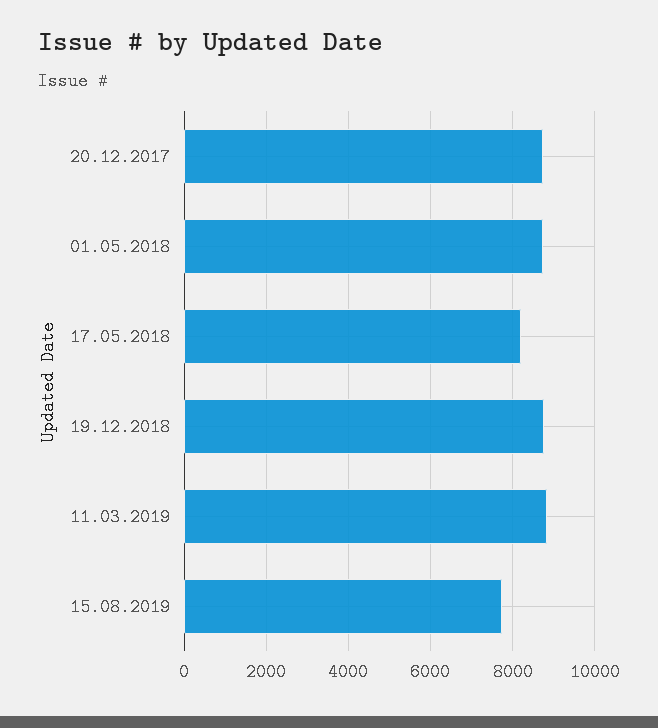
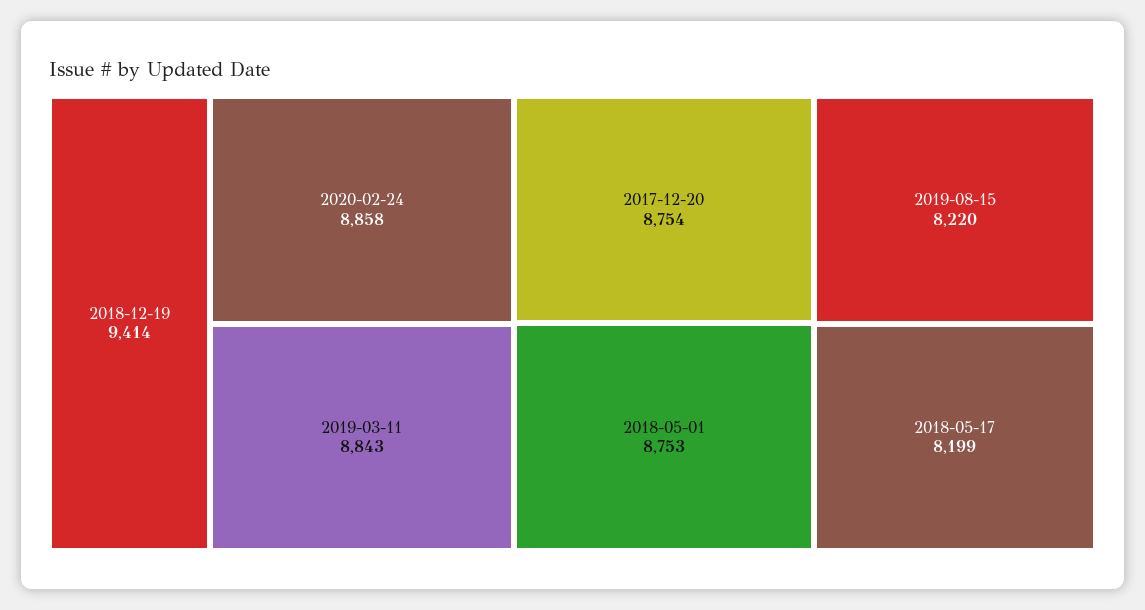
19.12.2018: 8800 -> 9414
15.08.2019: 7800 -> 8220
2020-02-24: none -> 8858

